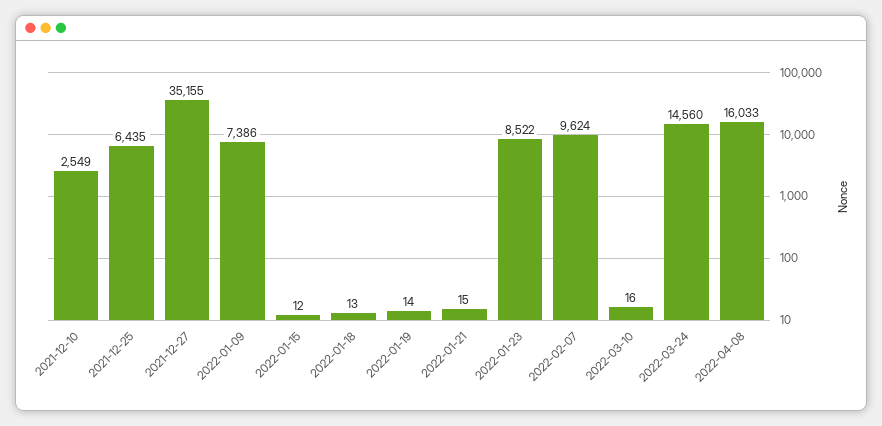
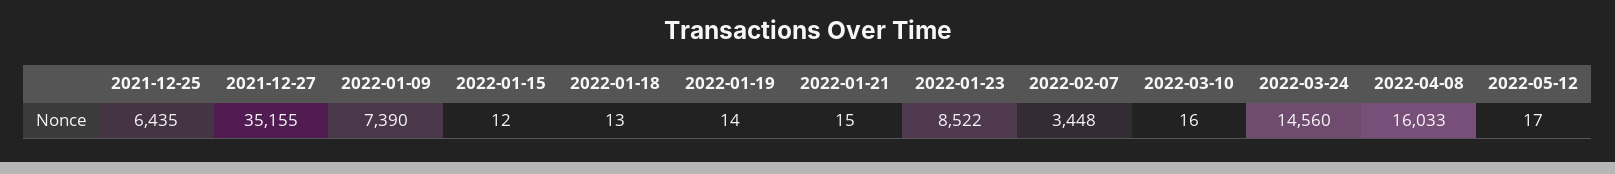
2021-12-10: 2549 -> none
2022-01-09: 7386 -> 7390
2022-02-07: 9624 -> 3448
2022-05-12: none -> 17

